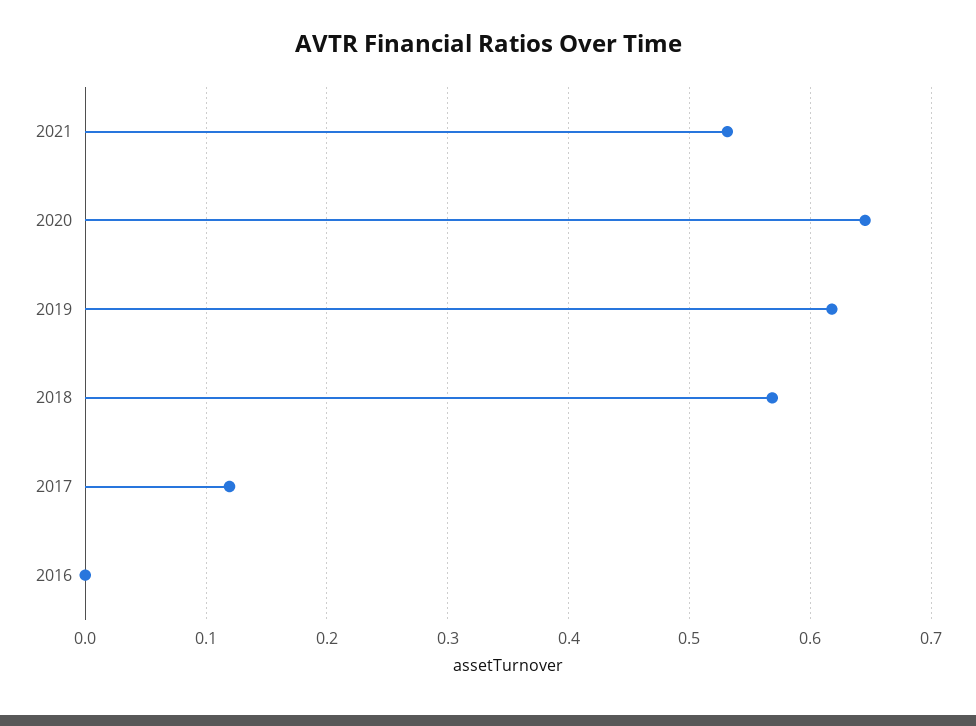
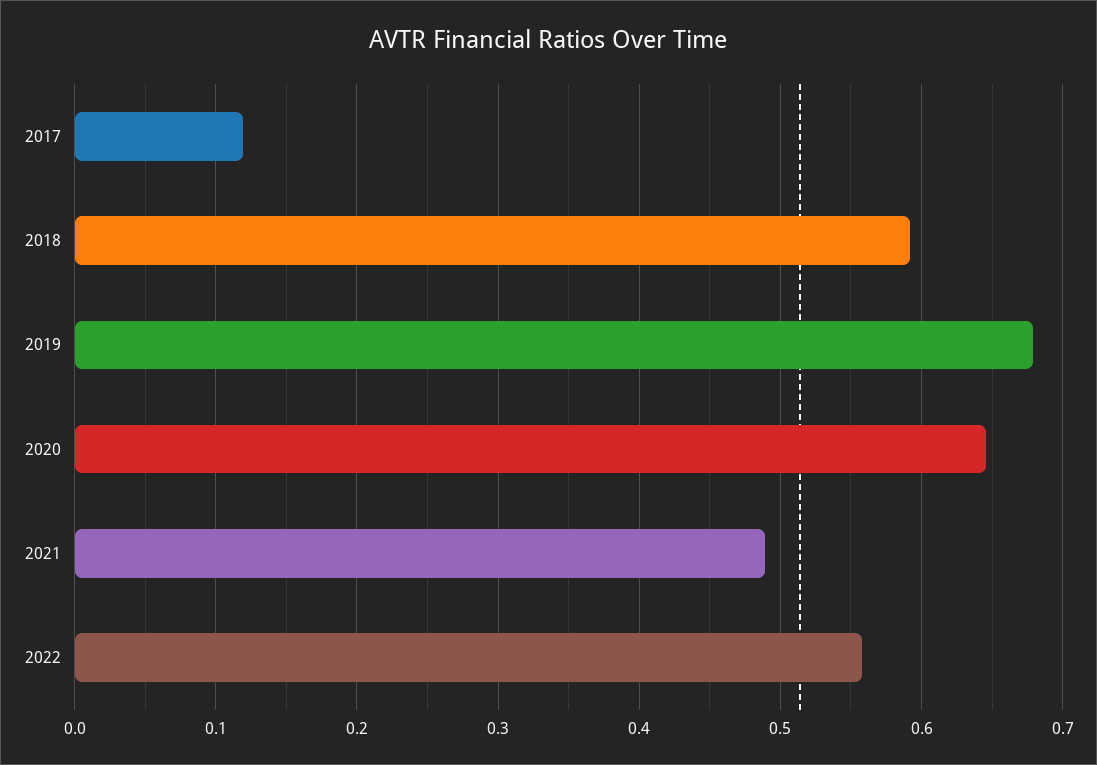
2021: 0.53 -> 0.49
2019: 0.62 -> 0.68
2018: 0.57 -> 0.59
2016: 0 -> none
2022: none -> 0.56

